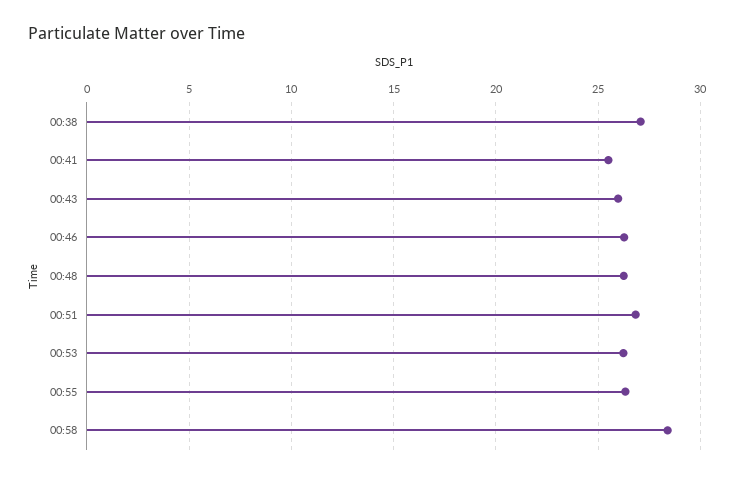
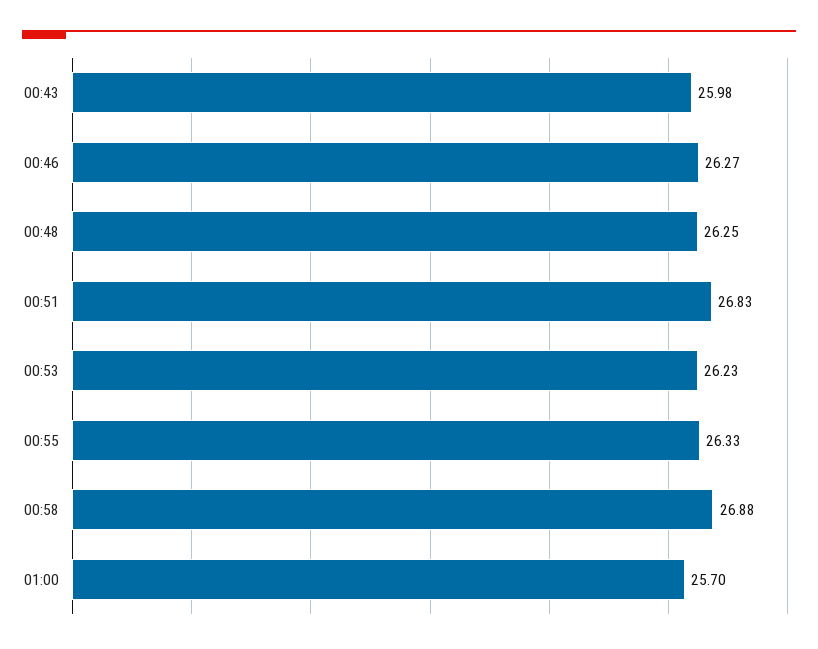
00:38: 27 -> none
00:41: 25.5 -> none
00:58: 28.5 -> 26.88
01:00: none -> 25.7

